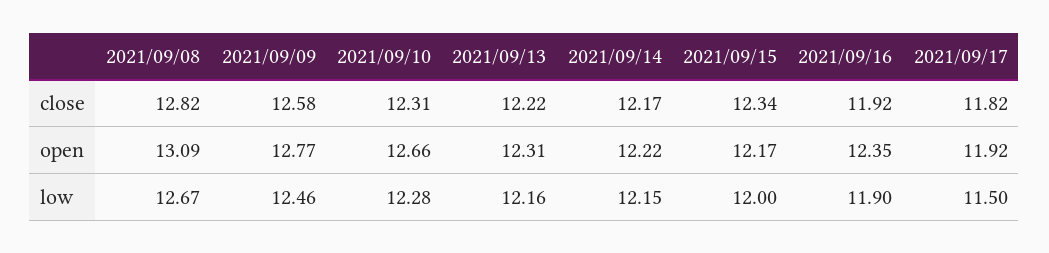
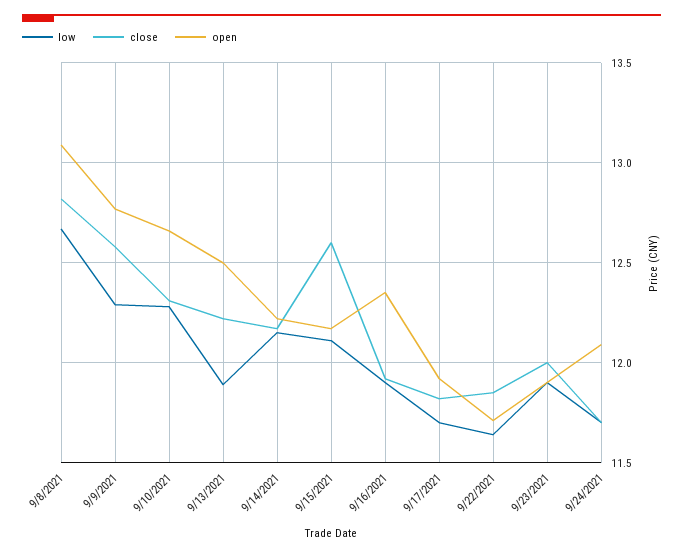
close, 2021/09/15: 12.34 -> 12.6
open, 2021/09/13: 12.31 -> 12.5
low, 2021/09/09: 12.46 -> 12.3
low, 2021/09/13: 12.16 -> 11.9
low, 2021/09/15: 12 -> 12.1
low, 2021/09/17: 11.5 -> 11.7
low, 9/22/2021: none -> 11.65
close, 9/22/2021: none -> 11.85
open, 9/22/2021: none -> 11.7
low, 9/23/2021: none -> 11.9
close, 9/23/2021: none -> 12
open, 9/23/2021: none -> 11.9
low, 9/24/2021: none -> 11.7
close, 9/24/2021: none -> 11.7
open, 9/24/2021: none -> 12.1

